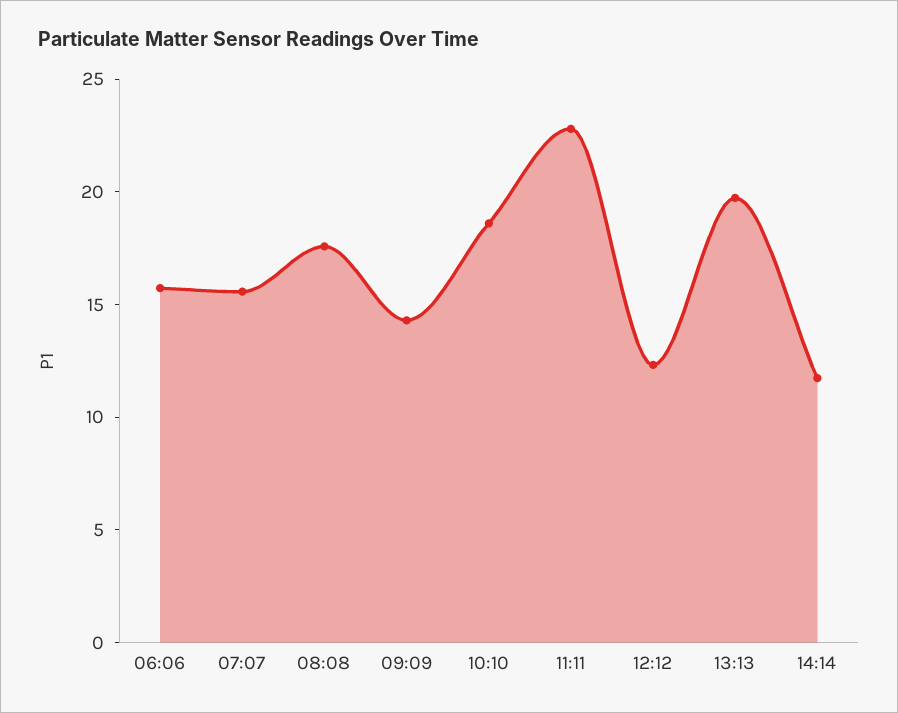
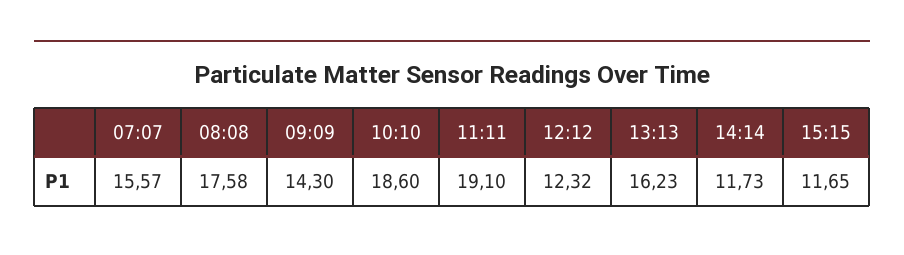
06:06: 16 -> none
11:11: 23 -> 19.1
13:13: 20 -> 16.23
15:15: none -> 11.65

